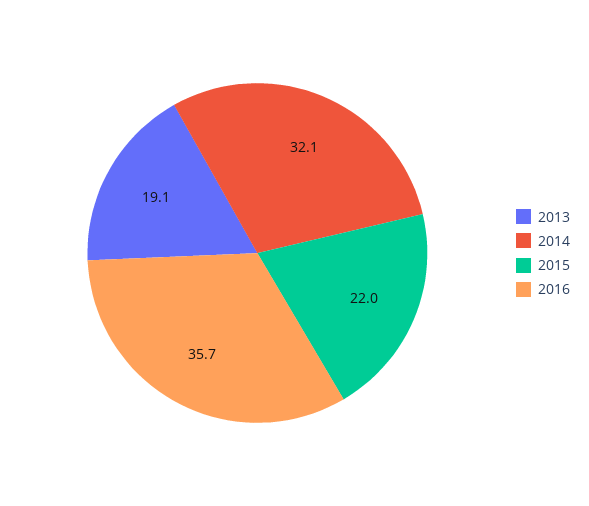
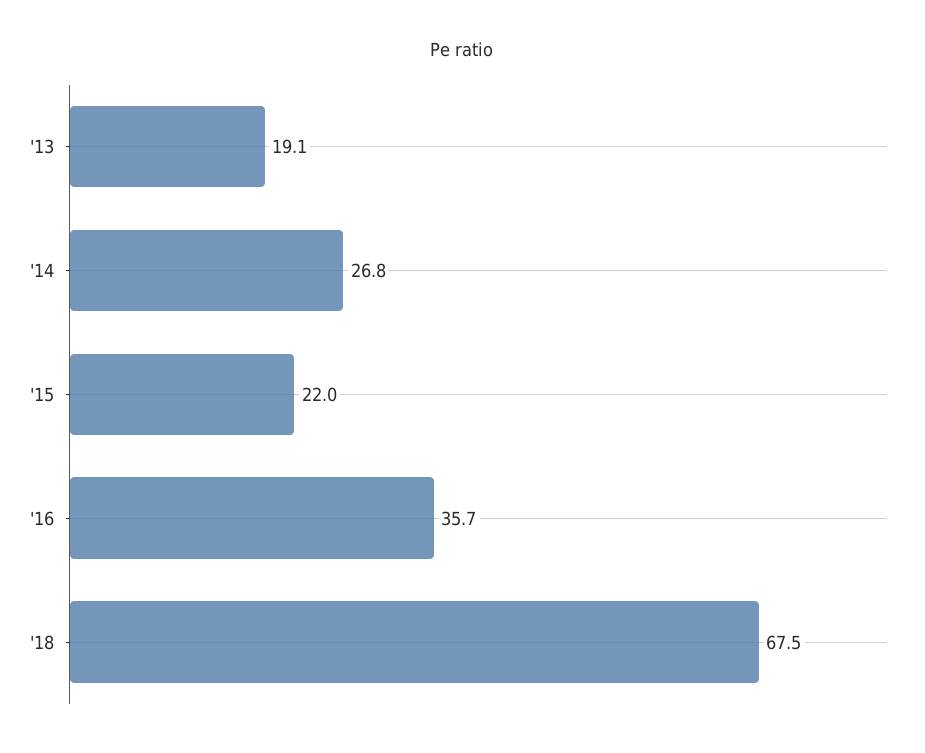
2014: 32.1 -> 26.8
'18: none -> 67.5

